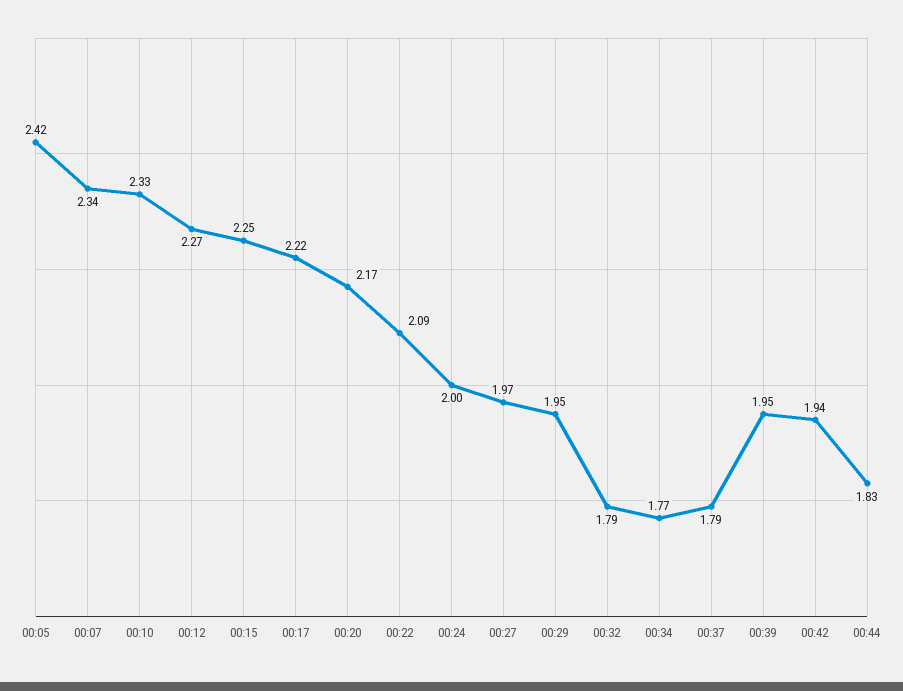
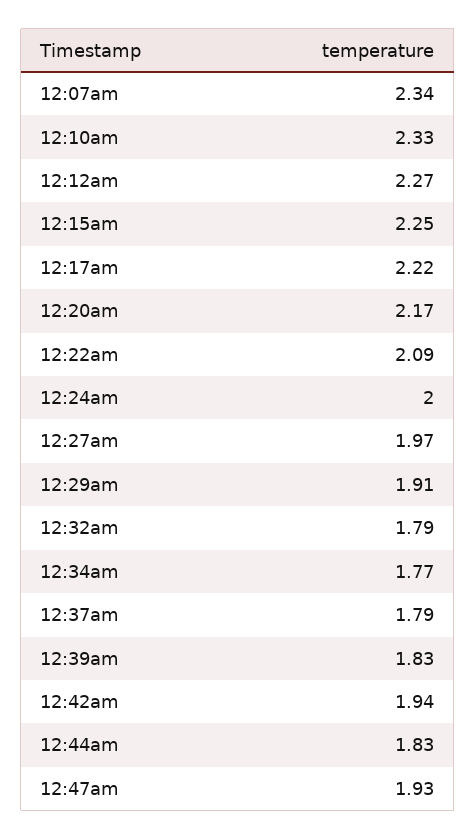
00:05: 2.42 -> none
00:29: 1.95 -> 1.91
00:39: 1.95 -> 1.83
12:47am: none -> 1.93

